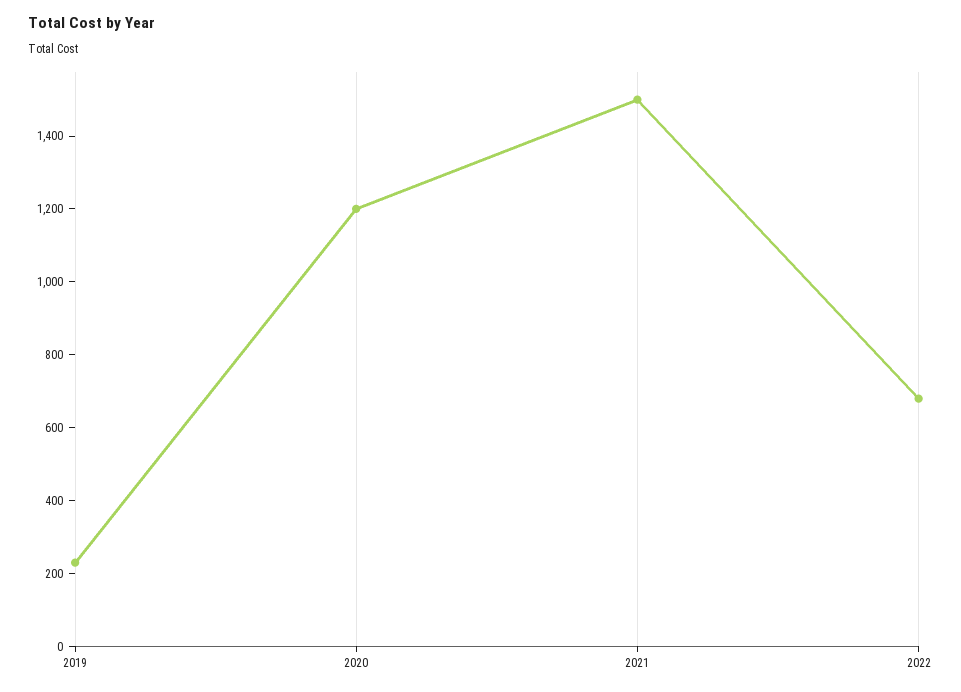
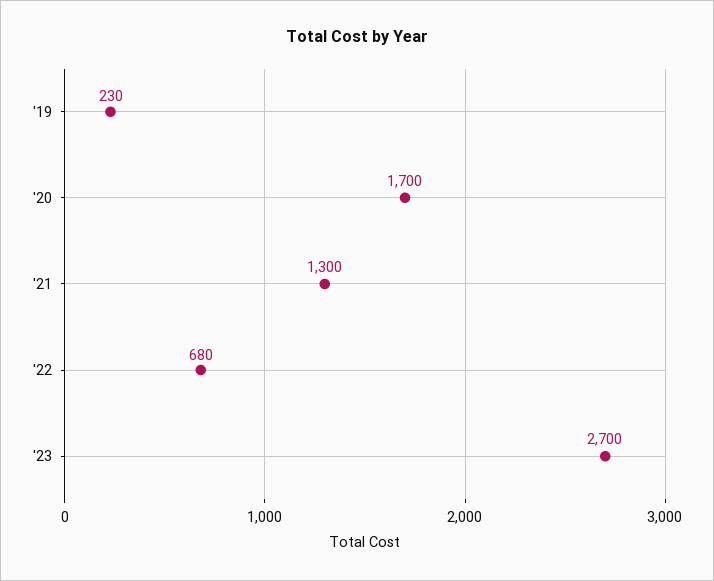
2020: 1200 -> 1700
2021: 1500 -> 1300
'23: none -> 2700

